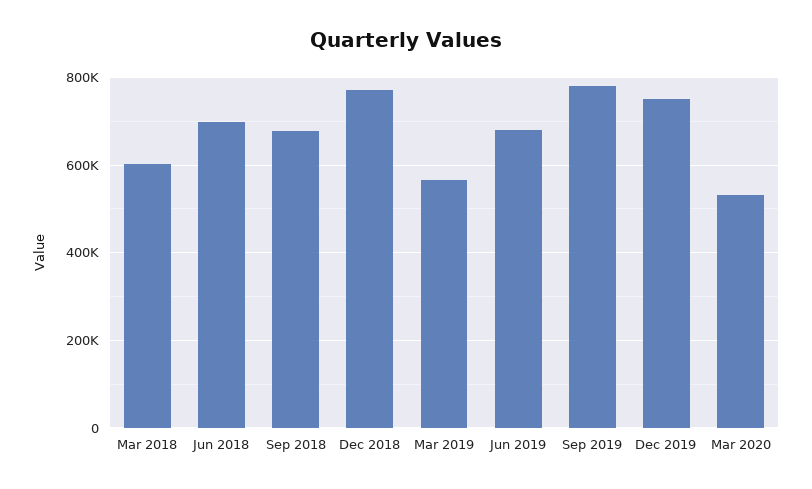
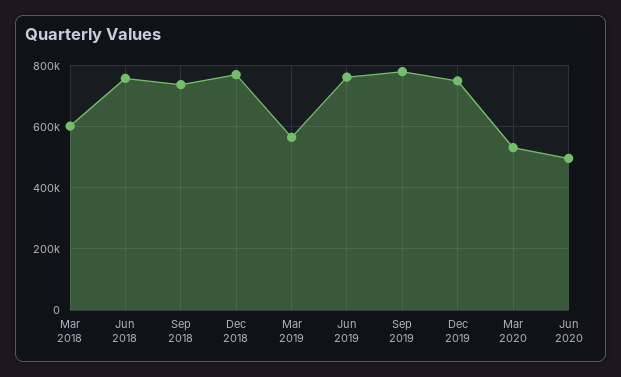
Jun 2018: 700000 -> 760000
Sep 2018: 680000 -> 740000
Jun 2019: 680000 -> 760000
Jun 2020: none -> 500000

